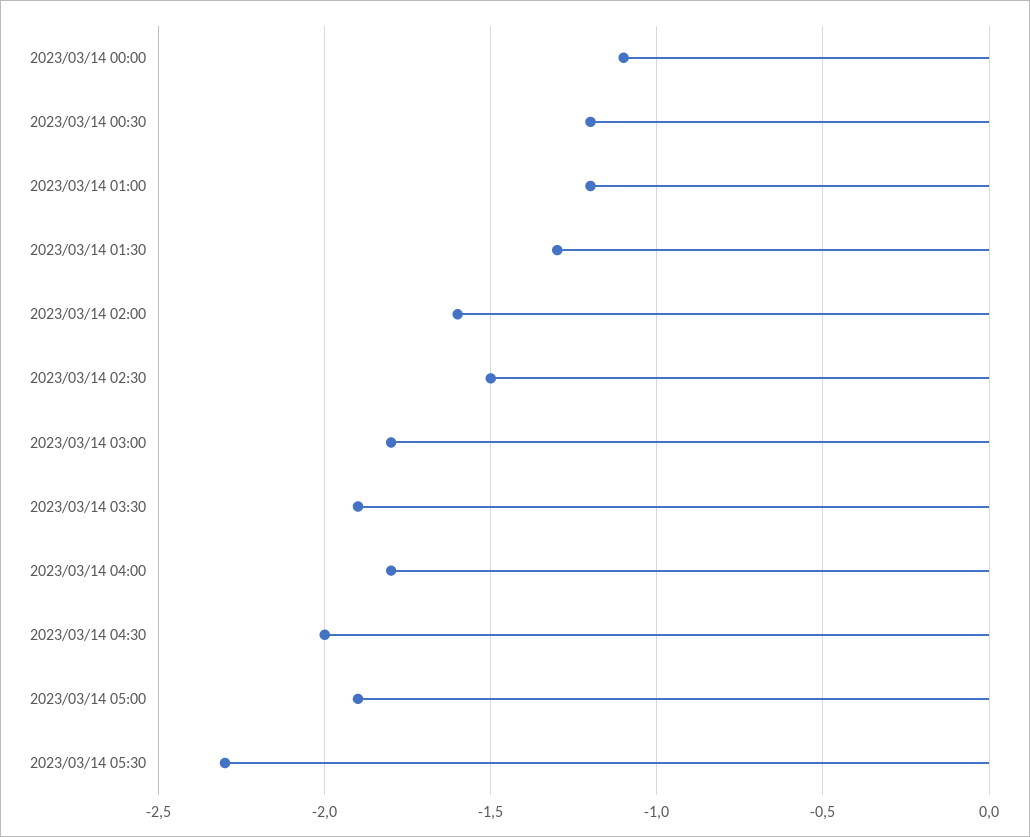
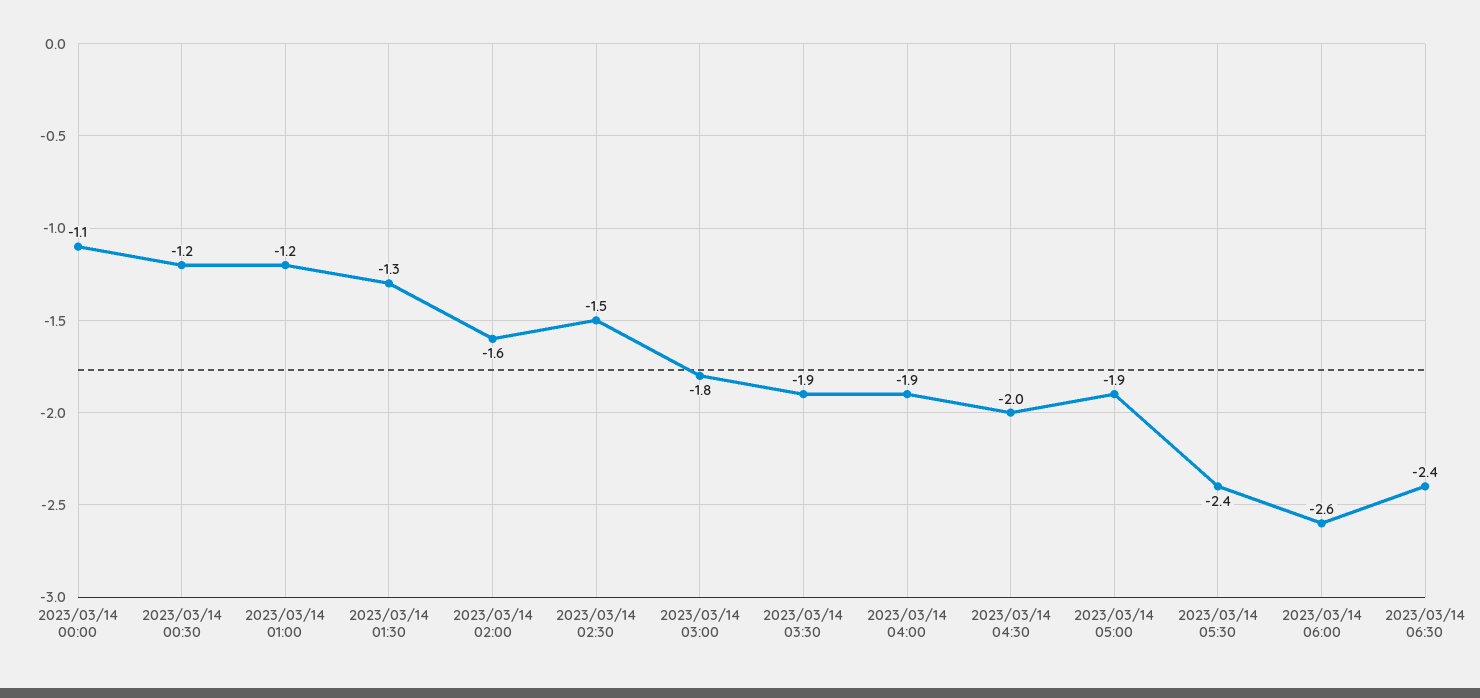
2023/03/14 04:00: -1.8 -> -1.9
2023/03/14 05:30: -2.3 -> -2.4
2023/03/14 06:00: none -> -2.6
2023/03/14 06:30: none -> -2.4

